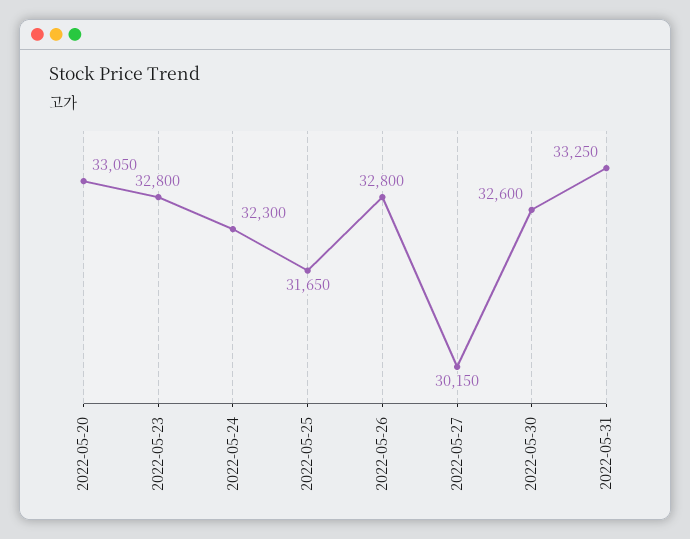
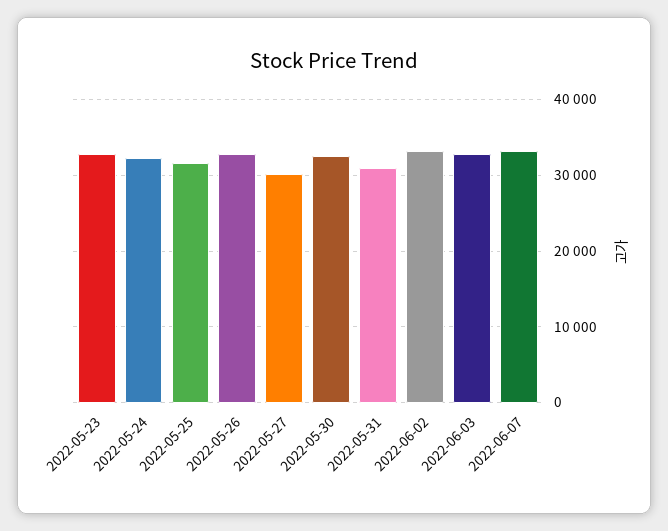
2022-05-20: 33050 -> none
2022-05-31: 33250 -> 31000
2022-06-02: none -> 33000
2022-06-03: none -> 33000
2022-06-07: none -> 33000

